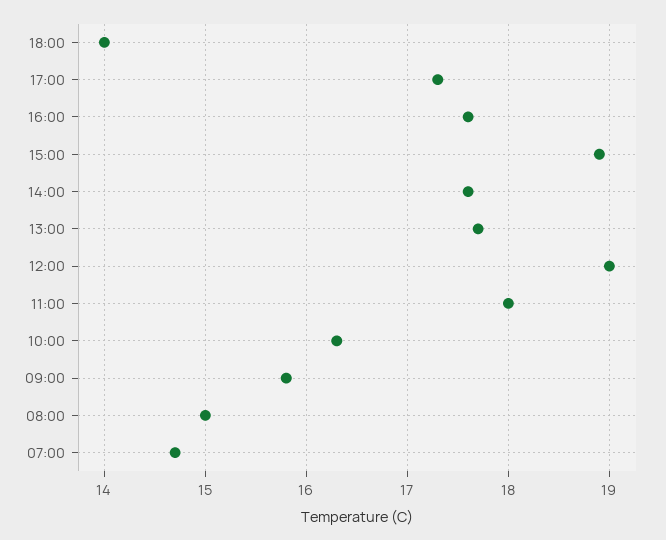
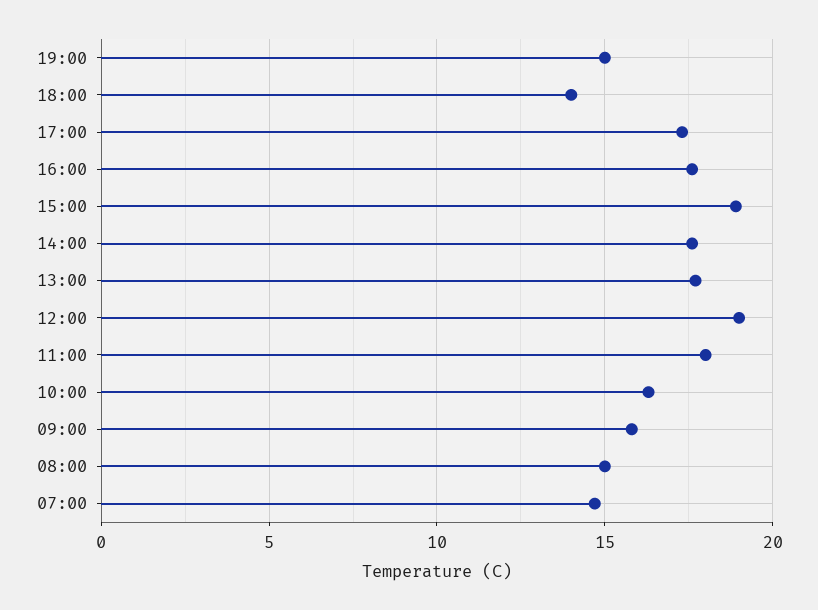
19:00: none -> 15

